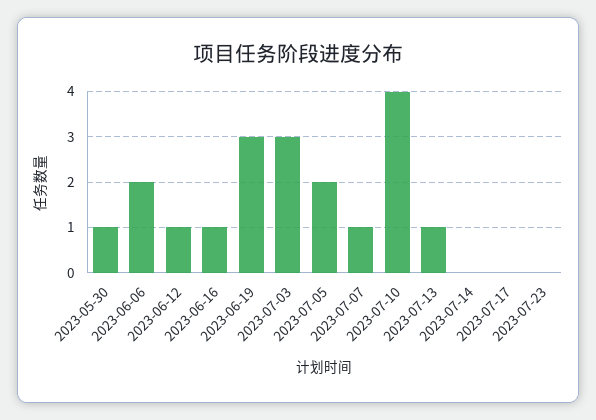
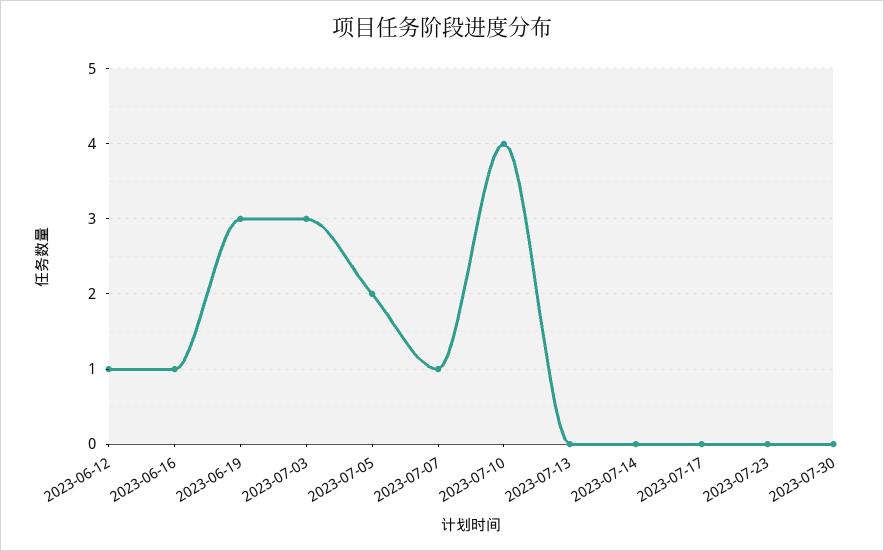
2023-05-30: 1 -> none
2023-06-06: 2 -> none
2023-07-13: 1 -> 0
2023-07-30: none -> 0

